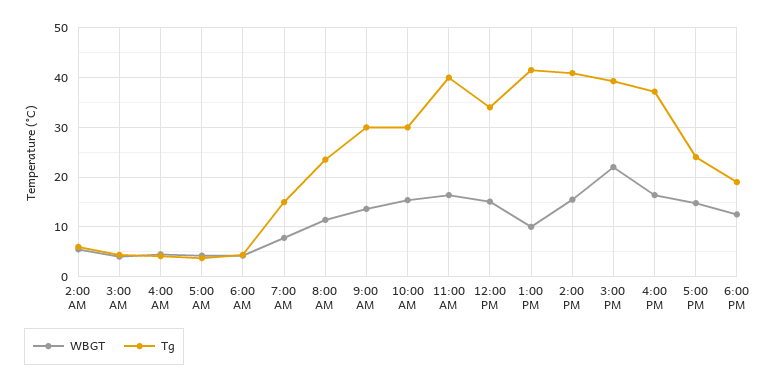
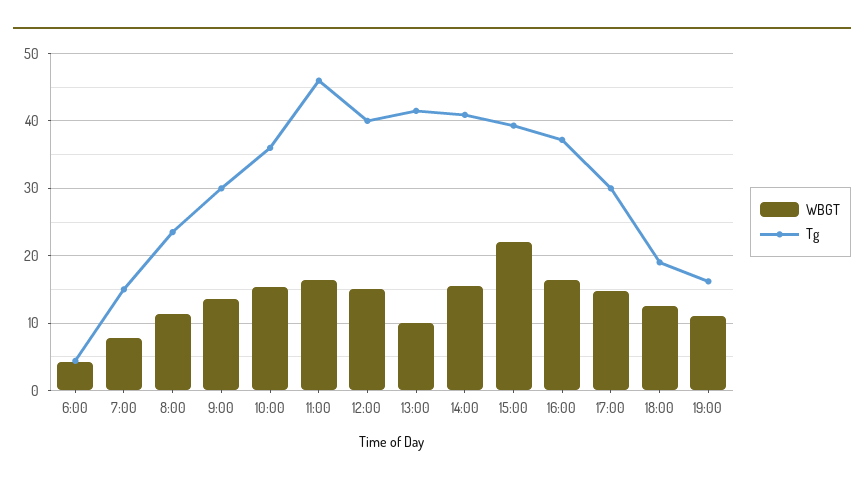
WBGT, 2:00 AM: 6 -> none
Tg, 2:00 AM: 6 -> none
WBGT, 3:00 AM: 4 -> none
Tg, 3:00 AM: 4 -> none
WBGT, 4:00 AM: 4 -> none
Tg, 4:00 AM: 4 -> none
WBGT, 5:00 AM: 4 -> none
Tg, 5:00 AM: 4 -> none
Tg, 10:00 AM: 30 -> 36
Tg, 11:00 AM: 40 -> 46
Tg, 12:00 PM: 34 -> 40
Tg, 5:00 PM: 24 -> 30
WBGT, 19:00: none -> 11
Tg, 19:00: none -> 16

